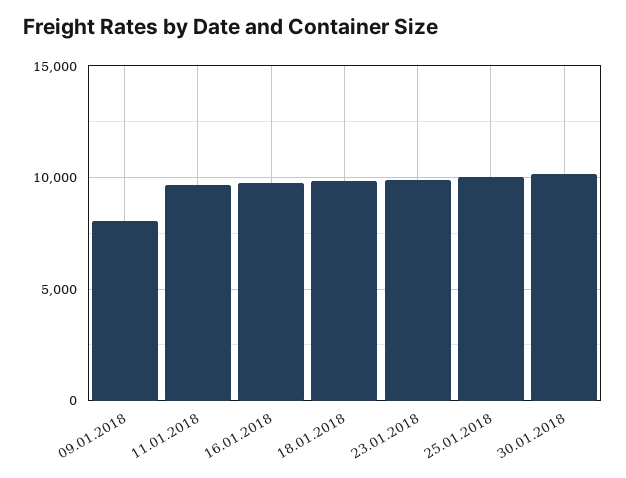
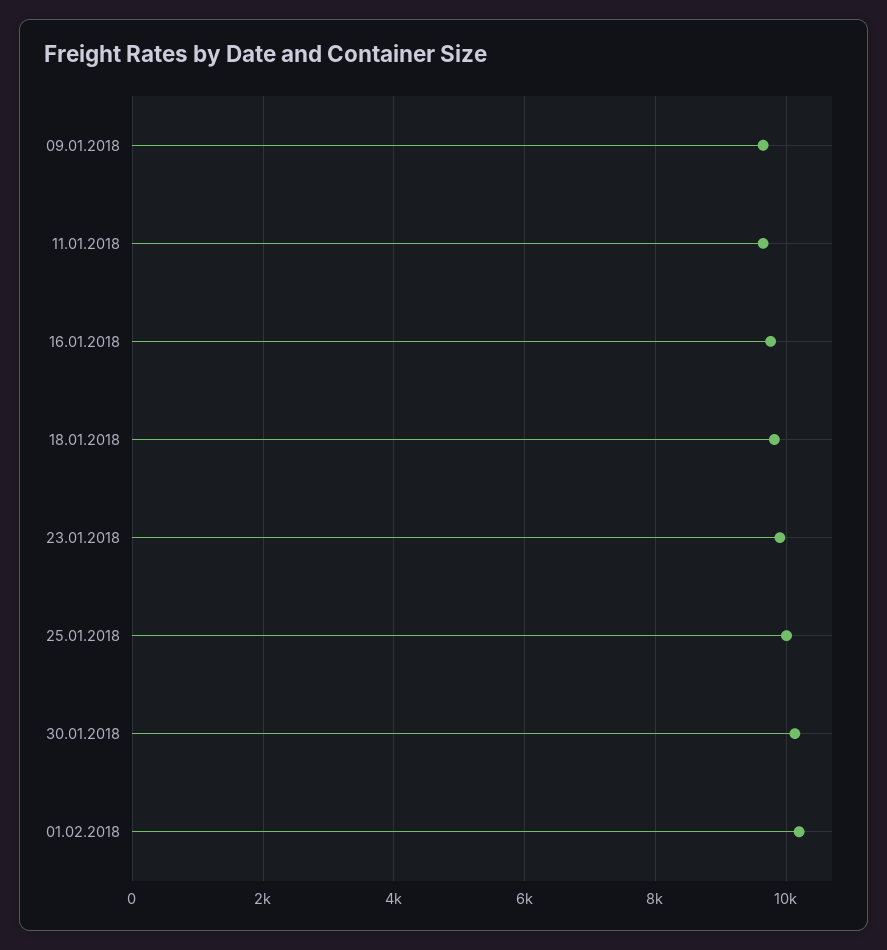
09.01.2018: 8000 -> 9600
01.02.2018: none -> 10200

